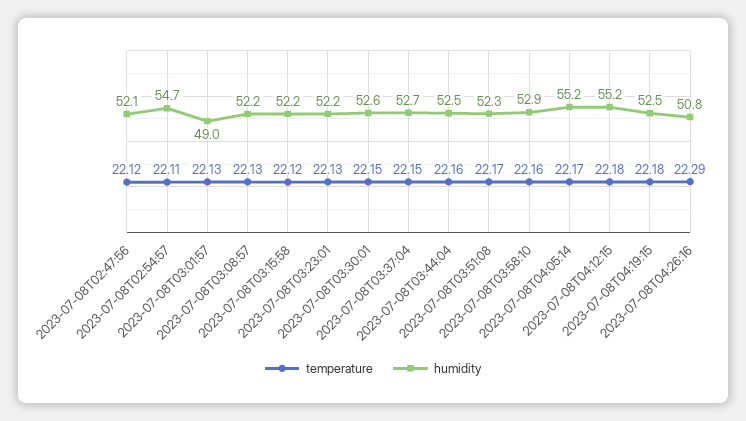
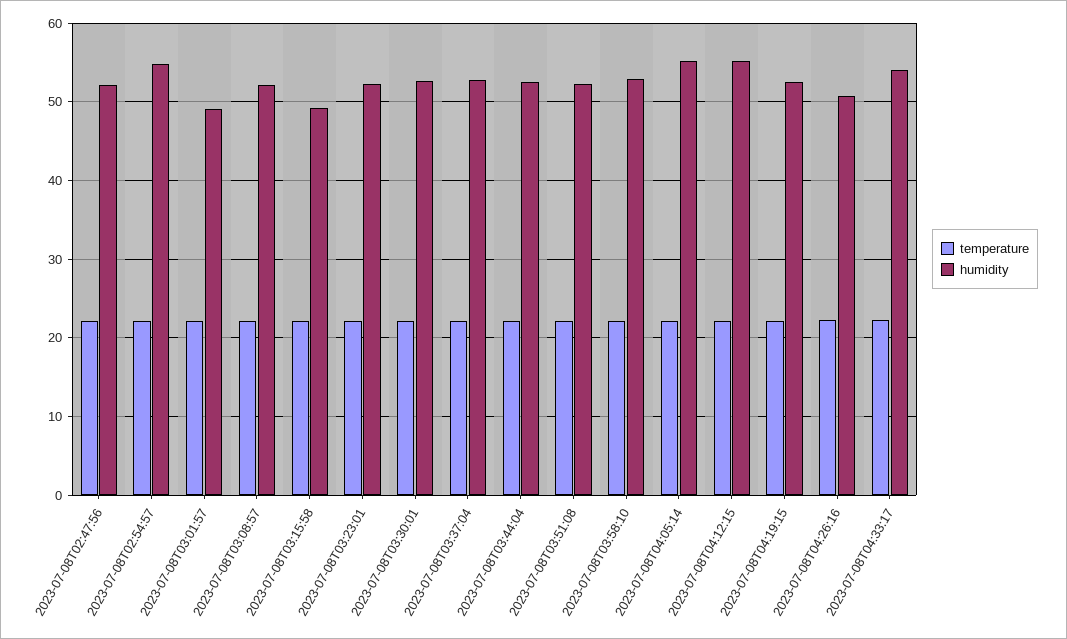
humidity, 2023-07-08T03:15:58: 52.2 -> 49
temperature, 2023-07-08T04:33:17: none -> 22
humidity, 2023-07-08T04:33:17: none -> 54

